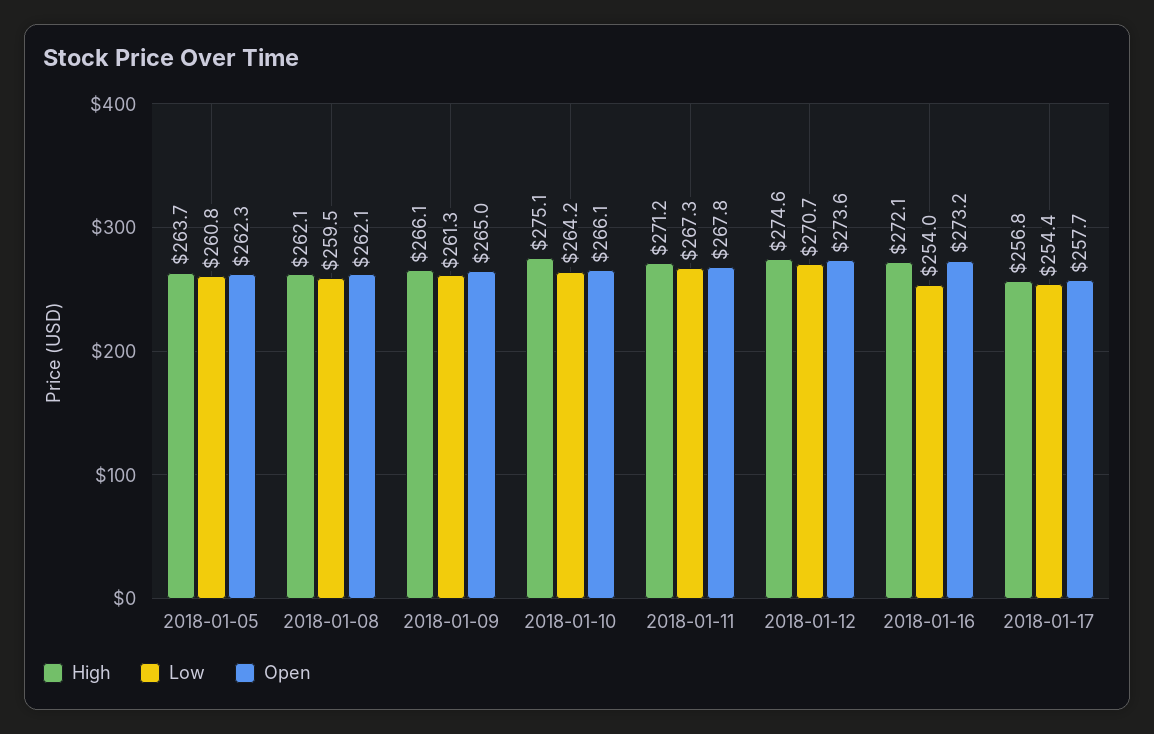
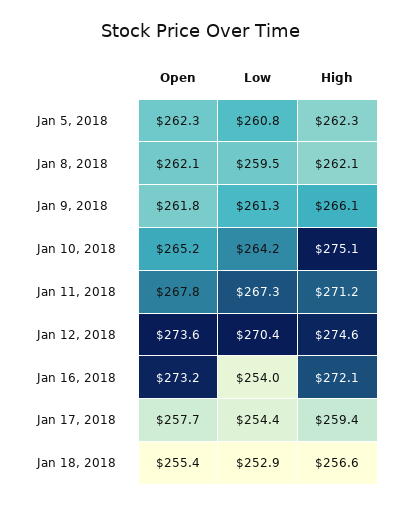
High, 2018-01-05: 263.7 -> 262.3
Open, 2018-01-09: 265 -> 261.8
Open, 2018-01-10: 266.1 -> 265.2
Low, 2018-01-12: 270.7 -> 270.4
High, 2018-01-17: 256.8 -> 259.4
Open, Jan 18, 2018: none -> 255.4
Low, Jan 18, 2018: none -> 252.9
High, Jan 18, 2018: none -> 256.6

